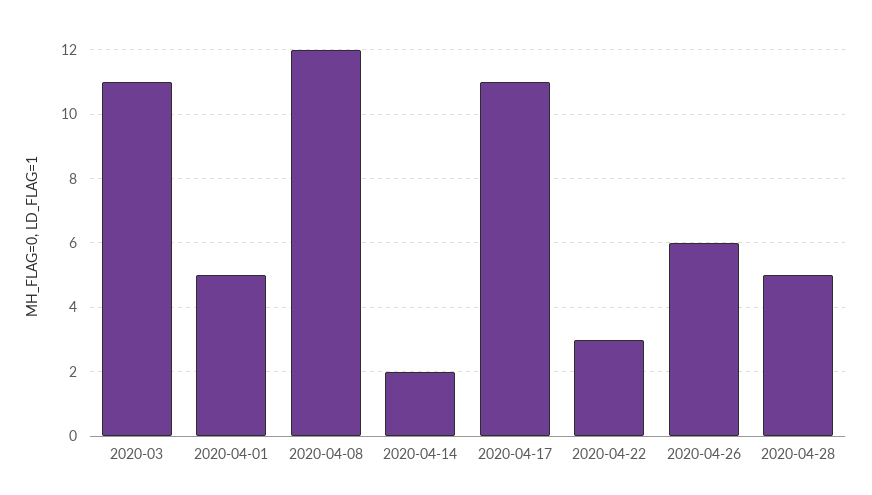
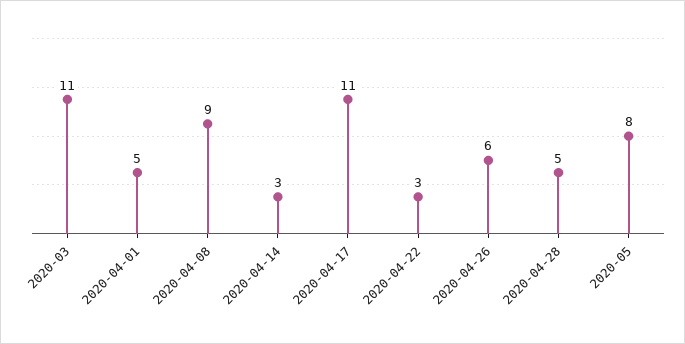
2020-04-08: 12 -> 9
2020-04-14: 2 -> 3
2020-05: none -> 8

